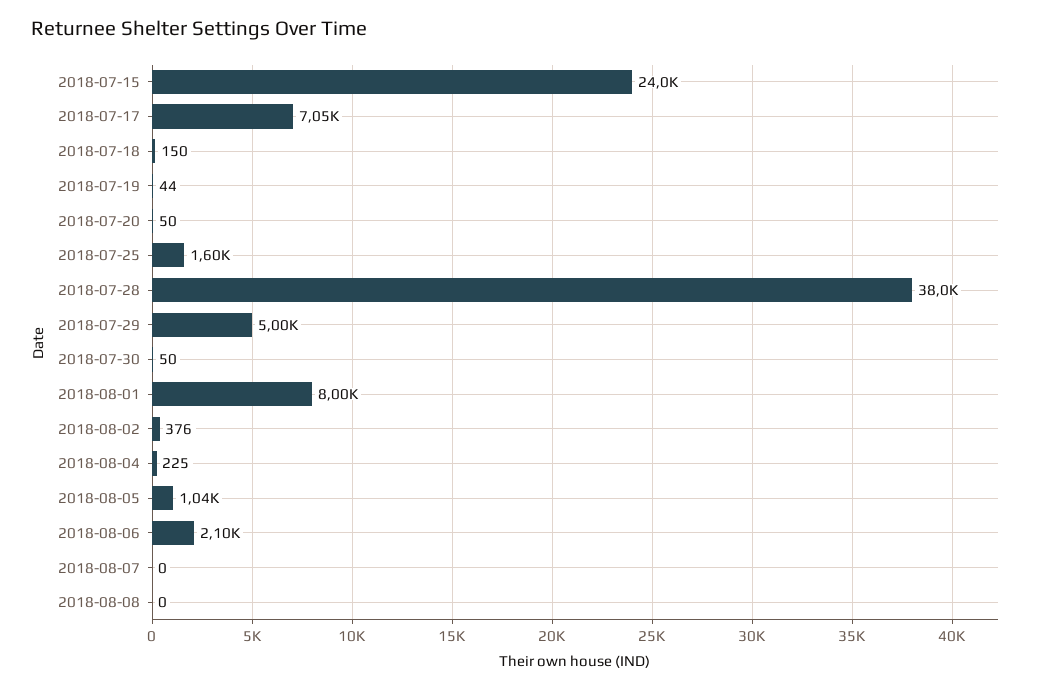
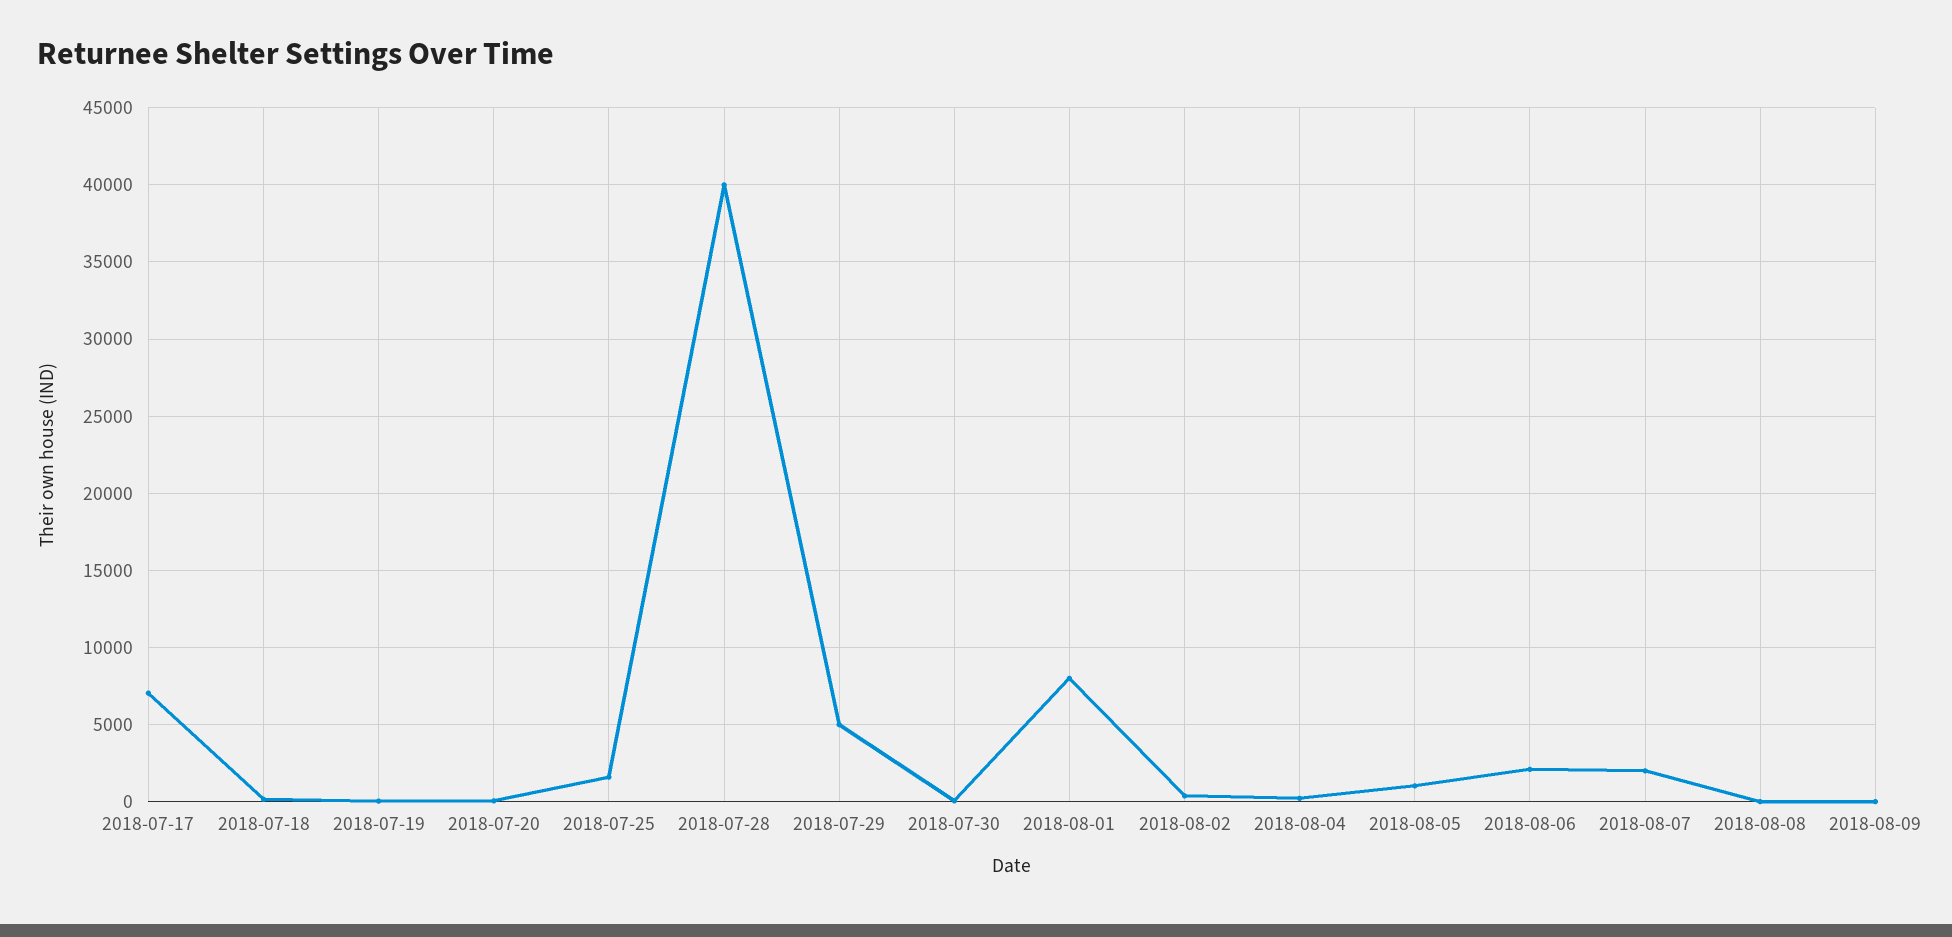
2018-07-15: 24000 -> none
2018-07-28: 38000 -> 40000
2018-08-07: 0 -> 2000
2018-08-09: none -> 0

